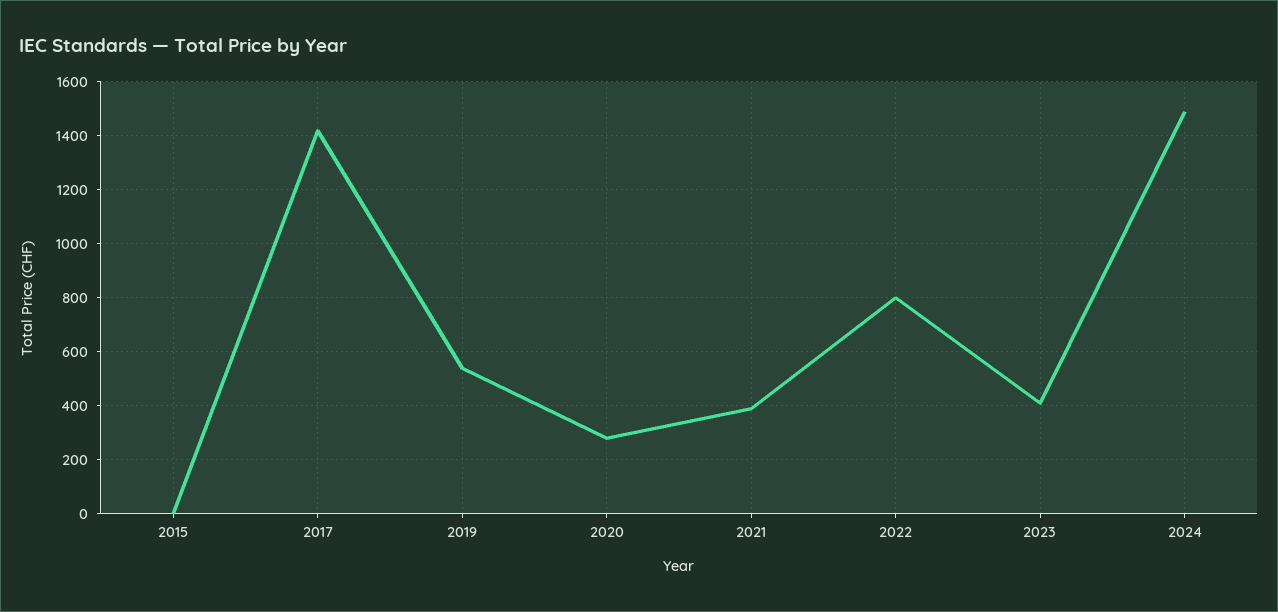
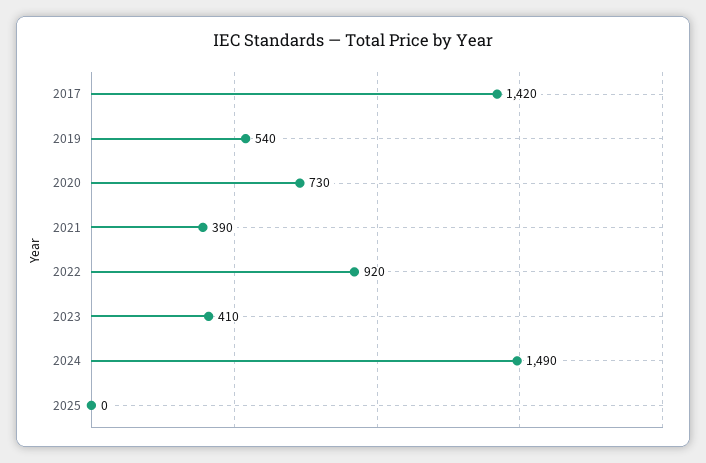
2015: 0 -> none
2020: 275 -> 730
2022: 800 -> 920
2025: none -> 0

